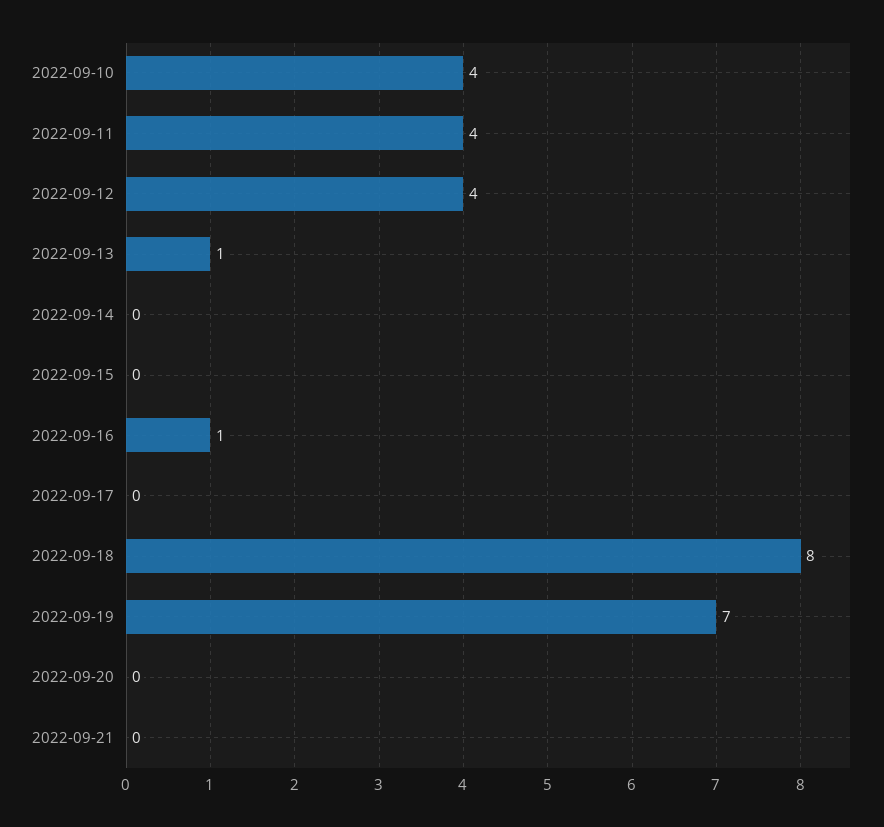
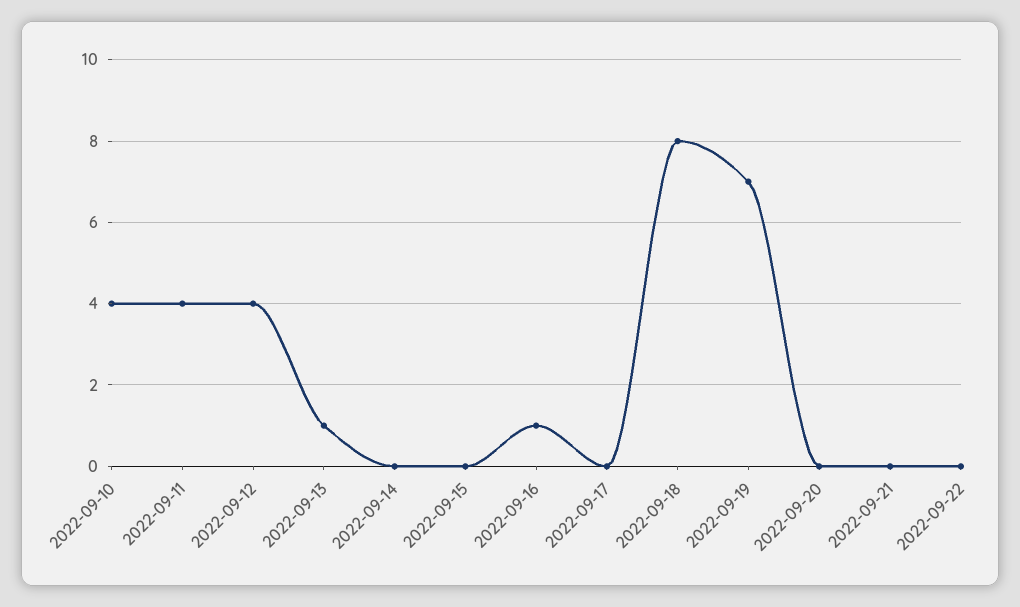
2022-09-22: none -> 0

